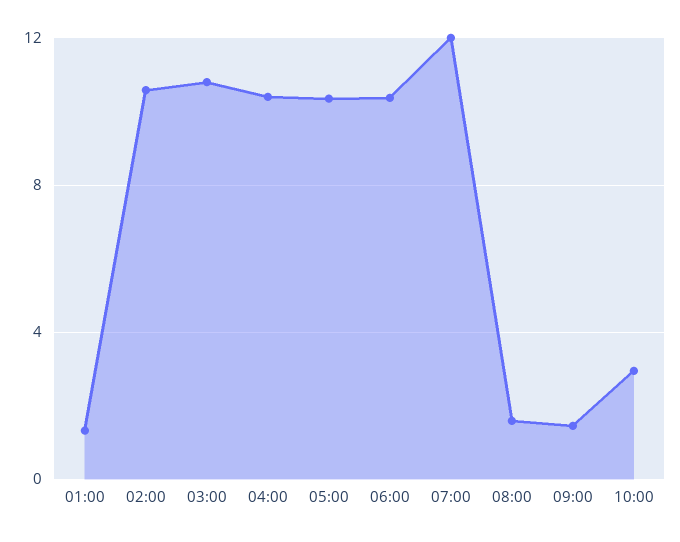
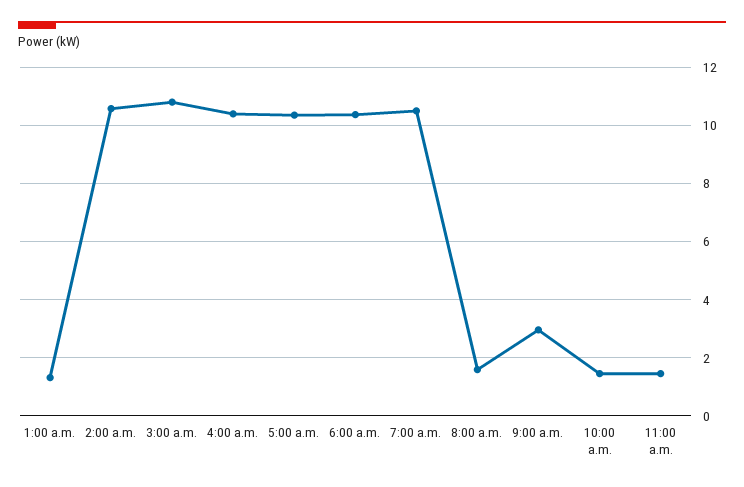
07:00: 12 -> 10.5
09:00: 1.5 -> 3
10:00: 3 -> 1.5
11:00 a.m.: none -> 1.5

